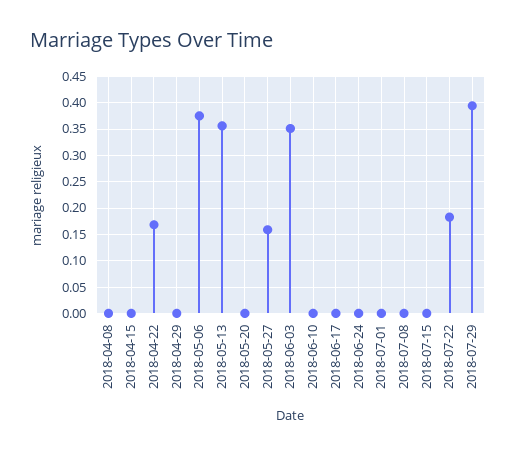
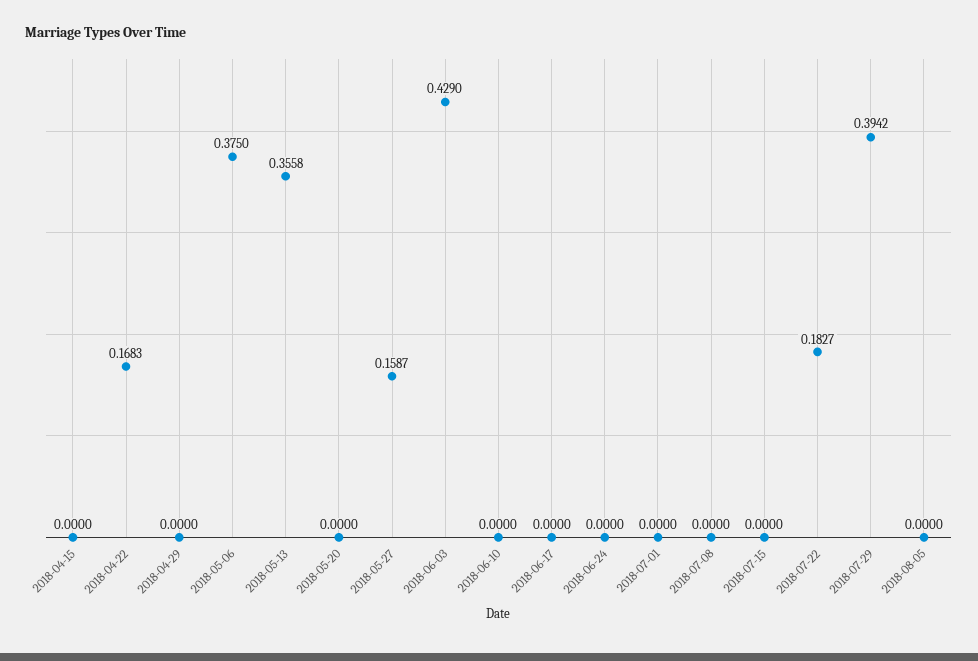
2018-04-08: 0 -> none
2018-06-03: 0.35 -> 0.429
2018-08-05: none -> 0

